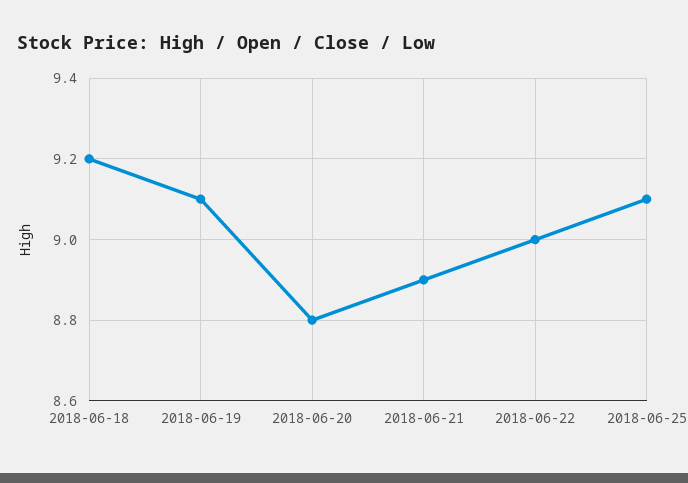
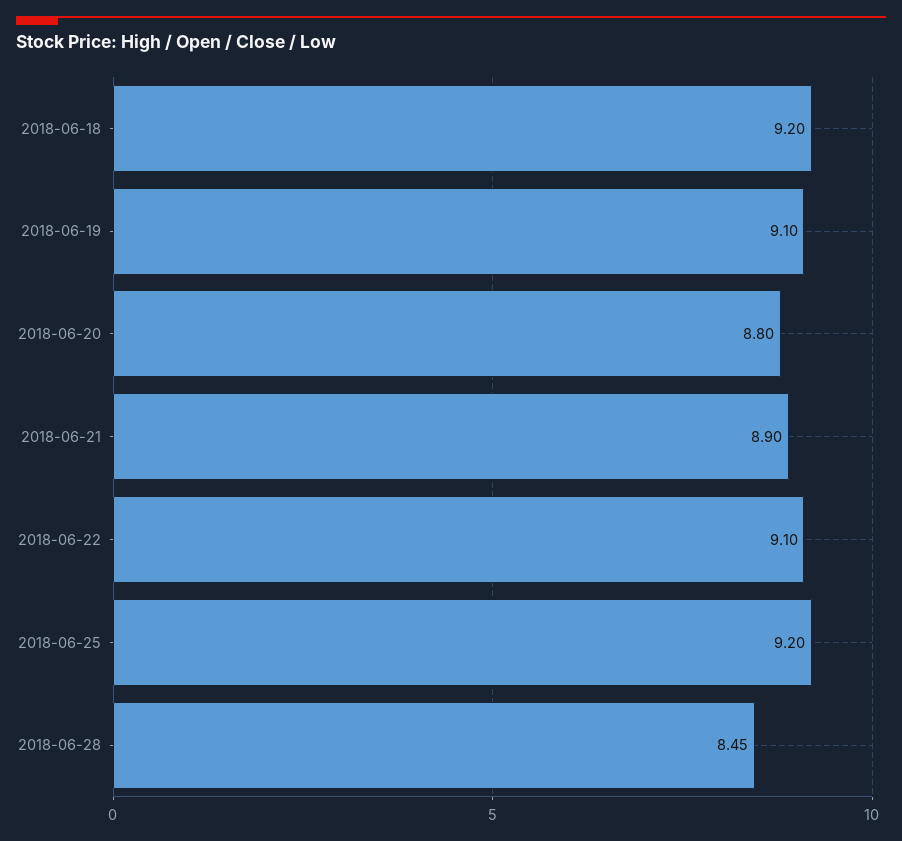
2018-06-22: 9 -> 9.1
2018-06-25: 9.1 -> 9.2
2018-06-28: none -> 8.45

